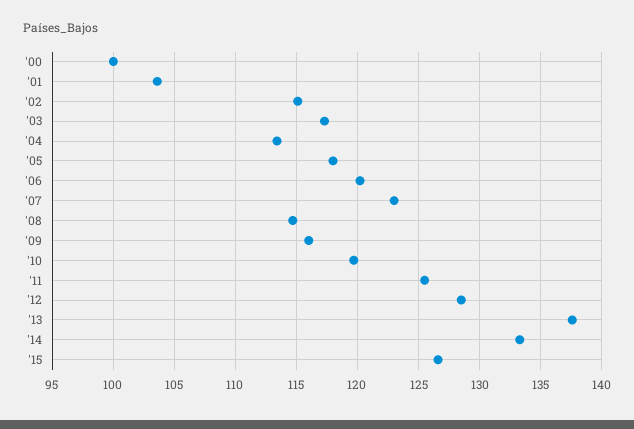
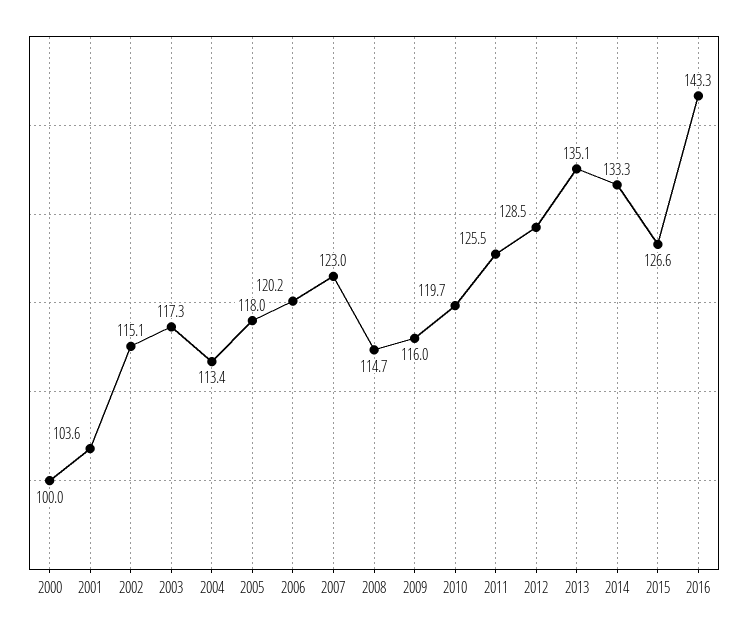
'13: 137.5 -> 135.1
2016: none -> 143.3

